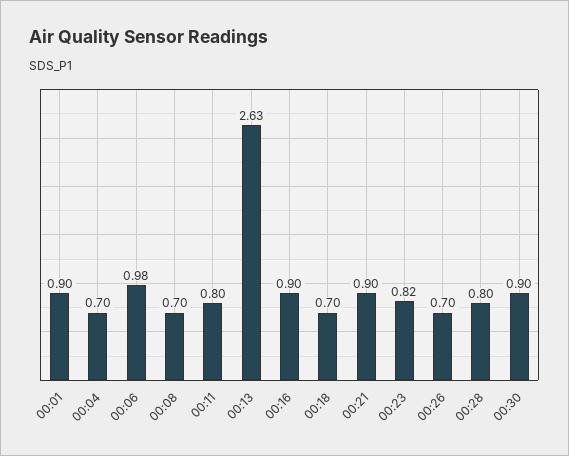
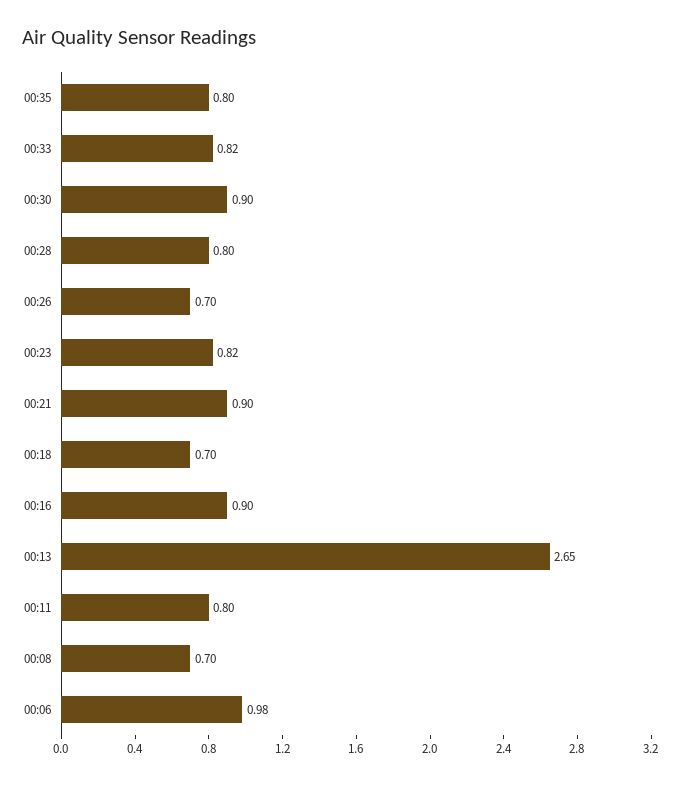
00:01: 0.9 -> none
00:04: 0.7 -> none
00:13: 2.63 -> 2.65
00:35: none -> 0.8
00:33: none -> 0.82

